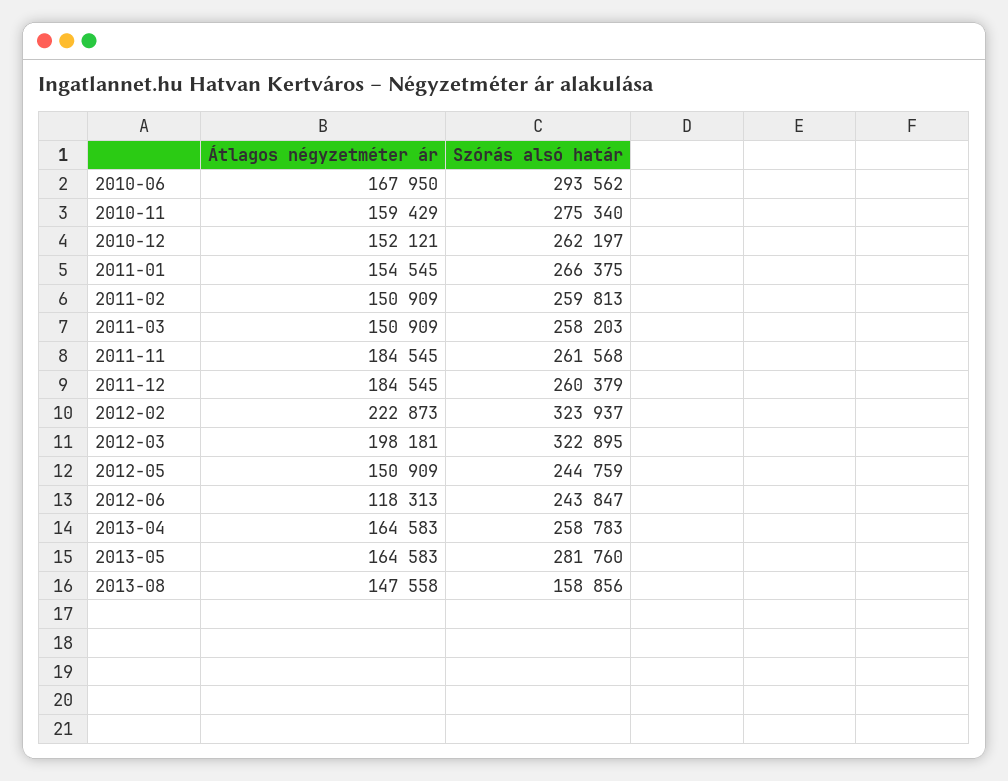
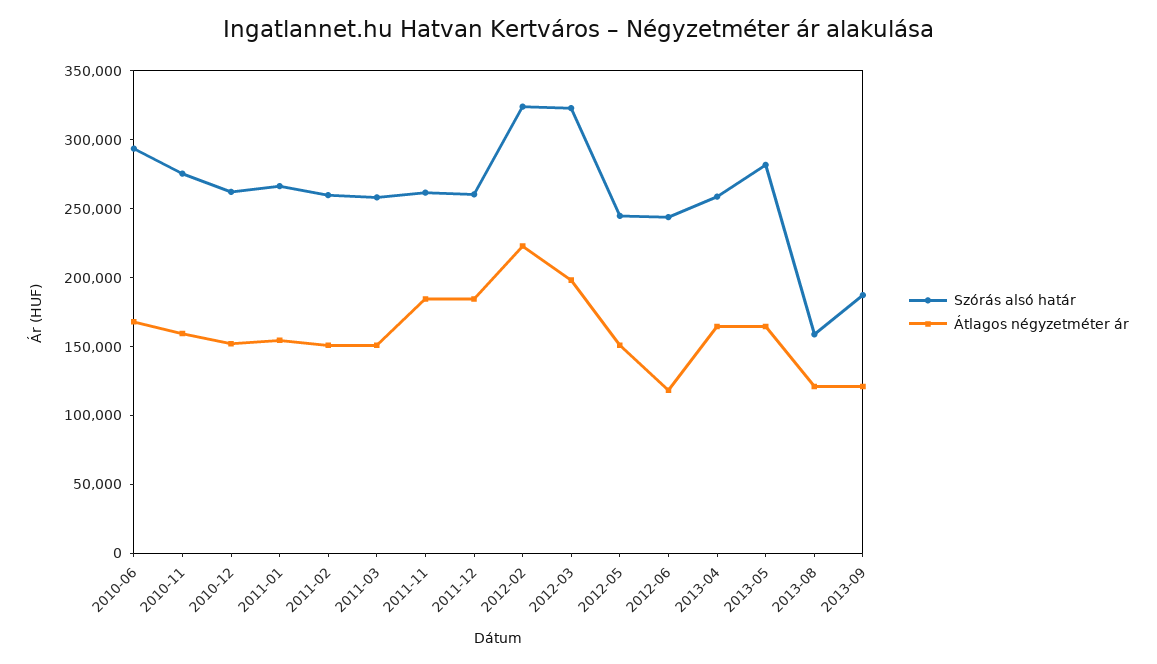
Átlagos négyzetméter ár, 2013-08: 147558 -> 120000
Szórás alsó határ, 2013-09: none -> 190000
Átlagos négyzetméter ár, 2013-09: none -> 120000

